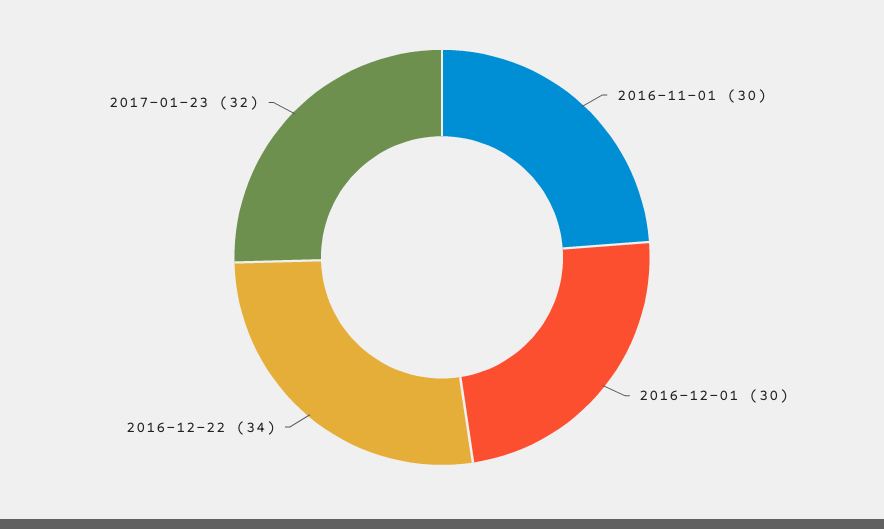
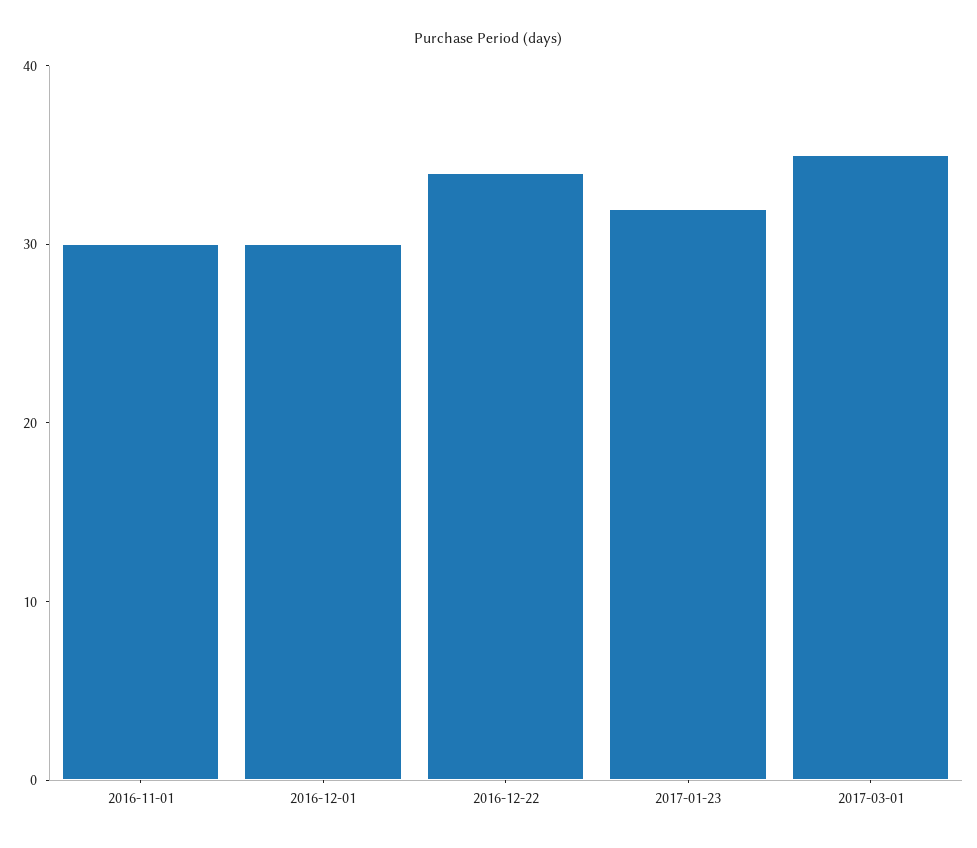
2017-03-01: none -> 35

